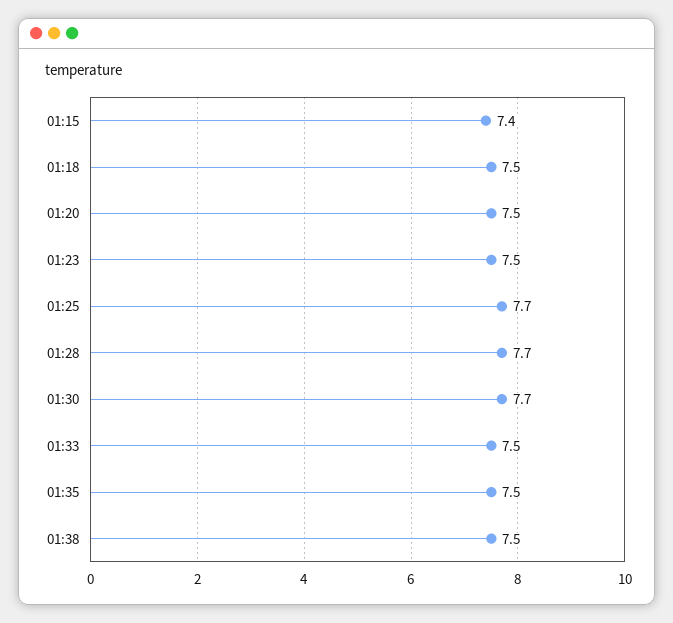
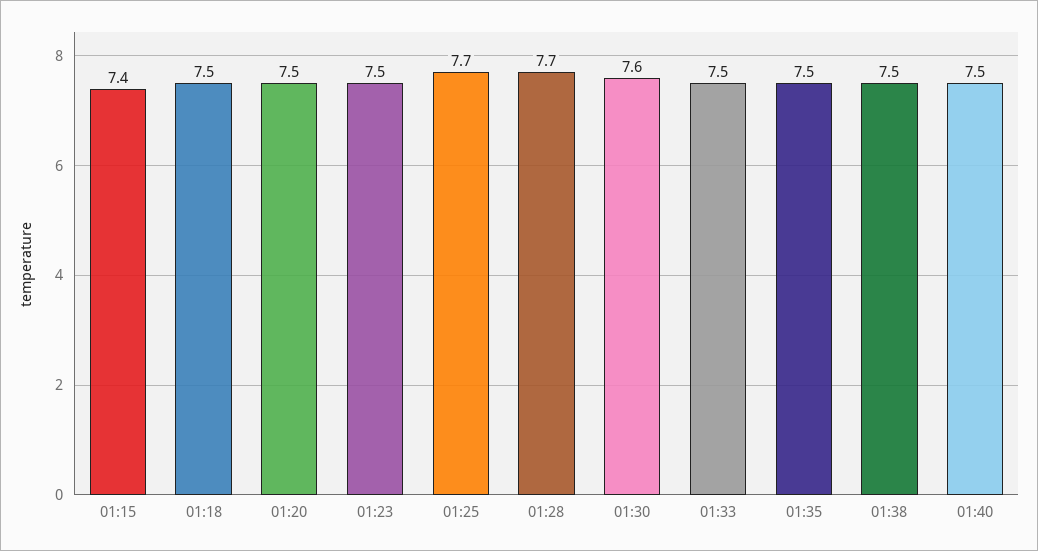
01:30: 7.7 -> 7.6
01:40: none -> 7.5

